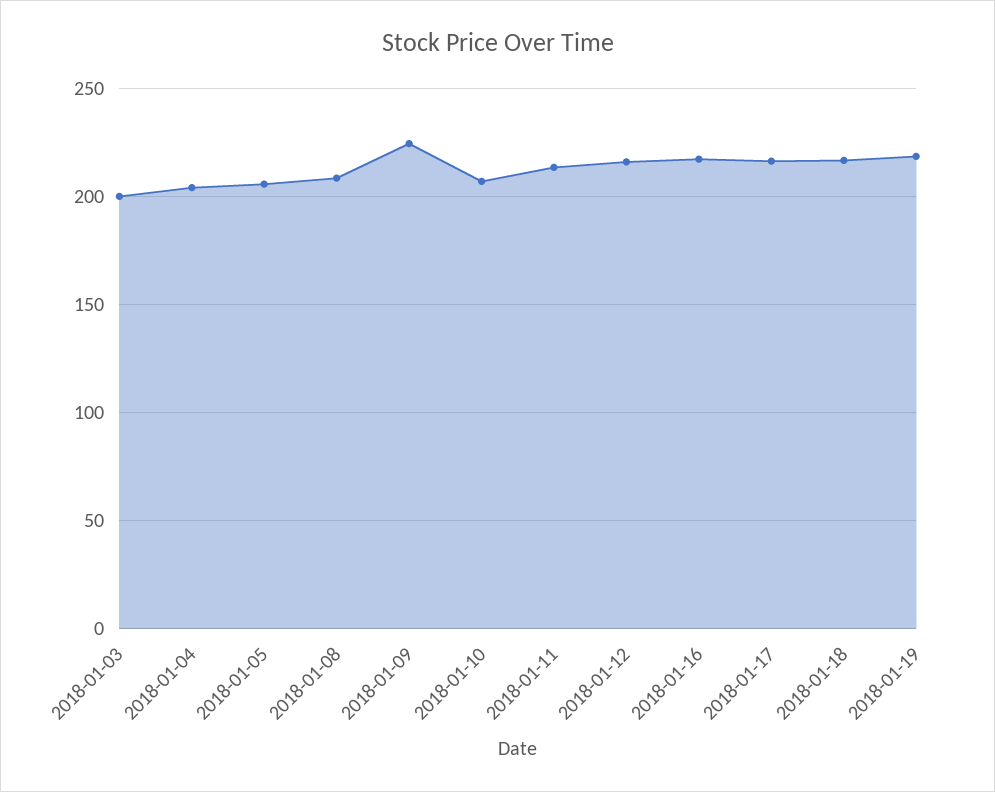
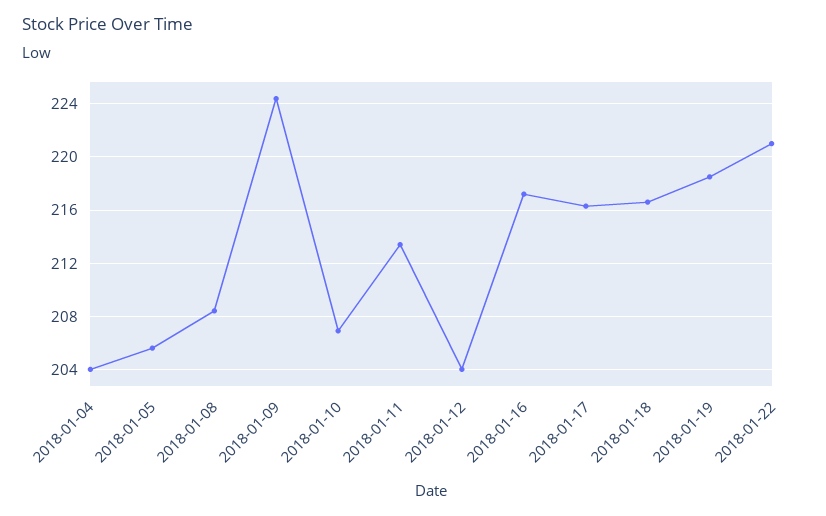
2018-01-03: 200 -> none
2018-01-12: 215 -> 204
2018-01-22: none -> 221

